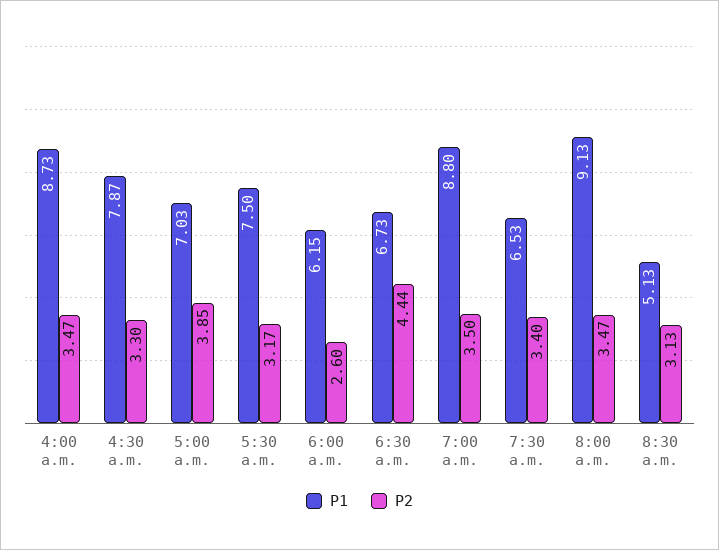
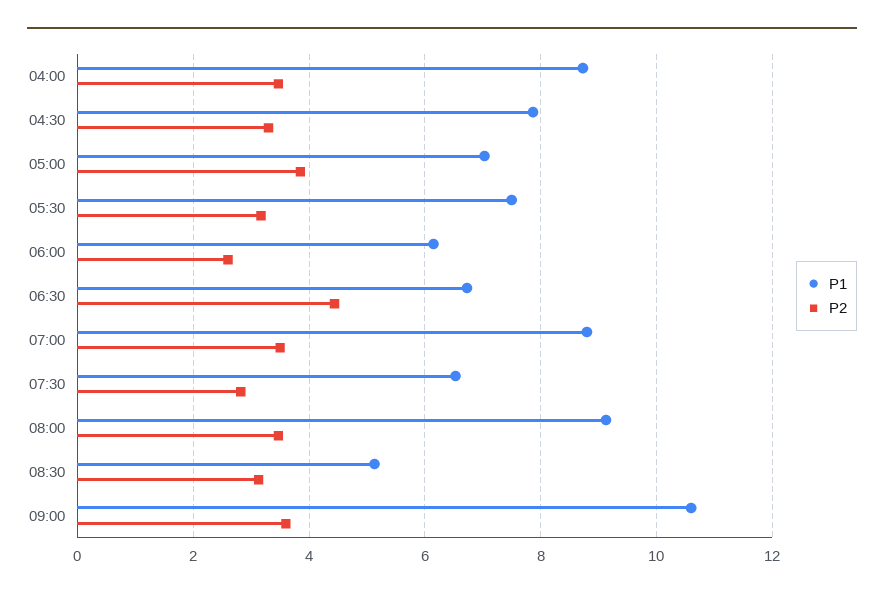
P2, 7:30 a.m.: 3.4 -> 2.8
P1, 09:00: none -> 10.6
P2, 09:00: none -> 3.6

